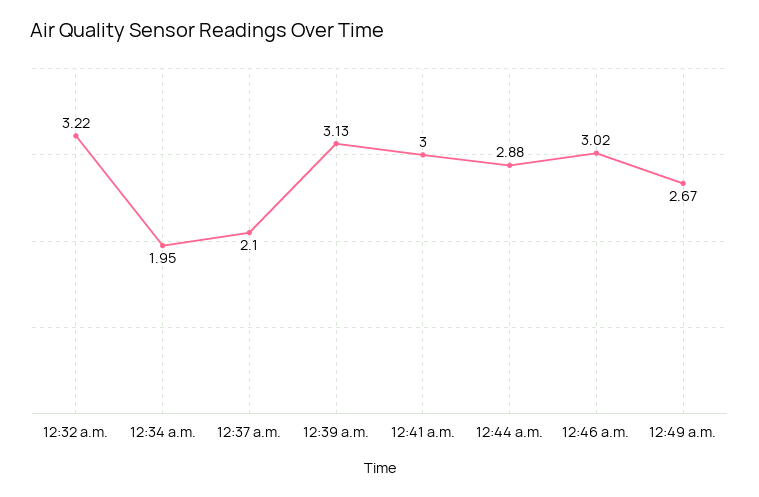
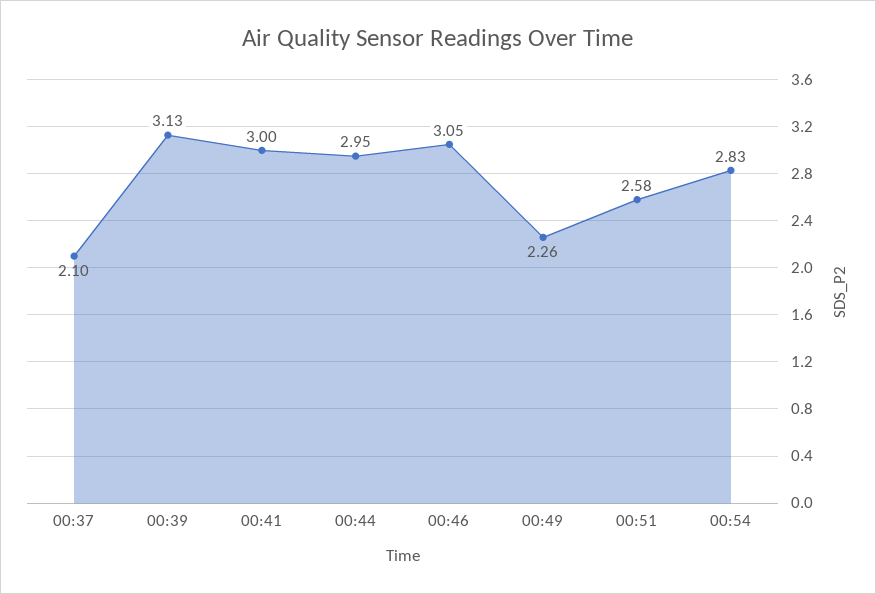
12:32 a.m.: 3.22 -> none
12:34 a.m.: 1.95 -> none
12:44 a.m.: 2.88 -> 2.95
12:46 a.m.: 3.02 -> 3.05
12:49 a.m.: 2.67 -> 2.26
00:51: none -> 2.58
00:54: none -> 2.83

